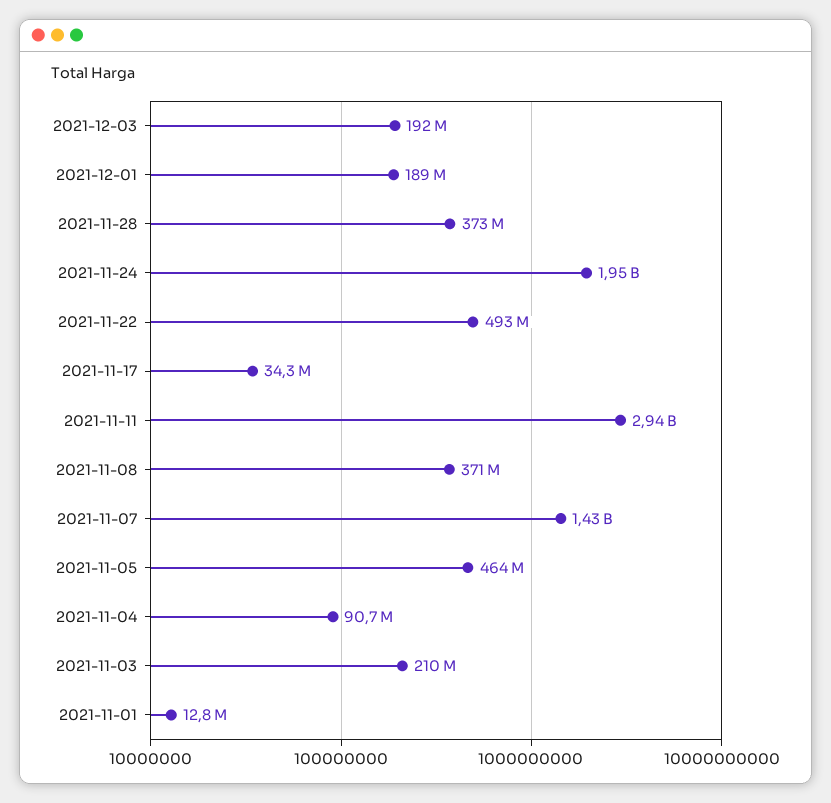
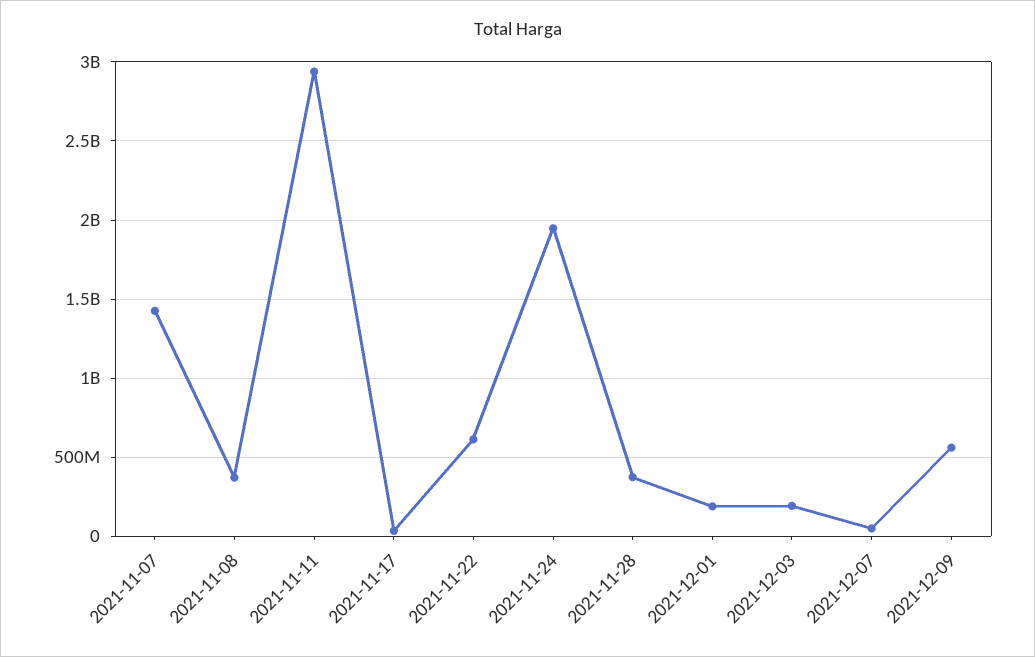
2021-11-22: 493000000 -> 600000000
2021-11-05: 464000000 -> none
2021-11-04: 90700000 -> none
2021-11-03: 210000000 -> none
2021-11-01: 12800000 -> none
2021-12-07: none -> 50000000
2021-12-09: none -> 550000000

